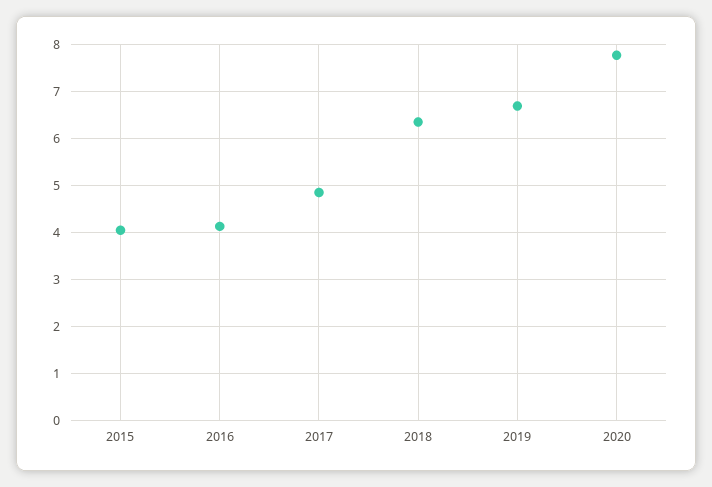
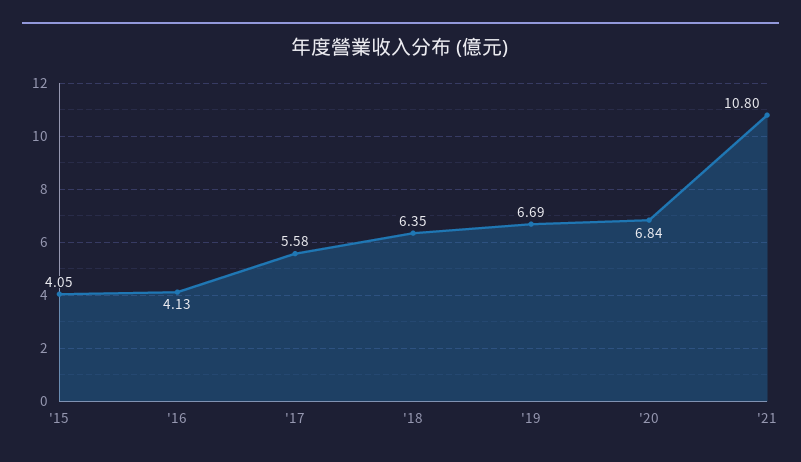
2017: 4.8 -> 5.58
2020: 7.8 -> 6.84
'21: none -> 10.8

